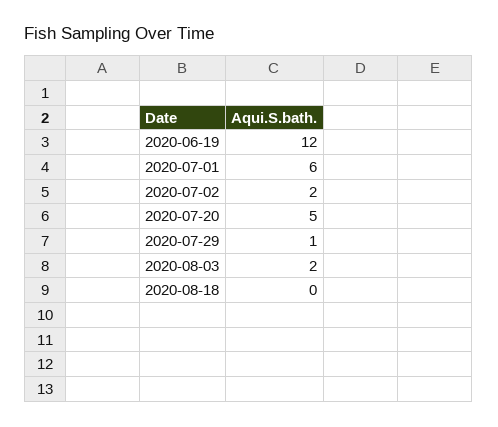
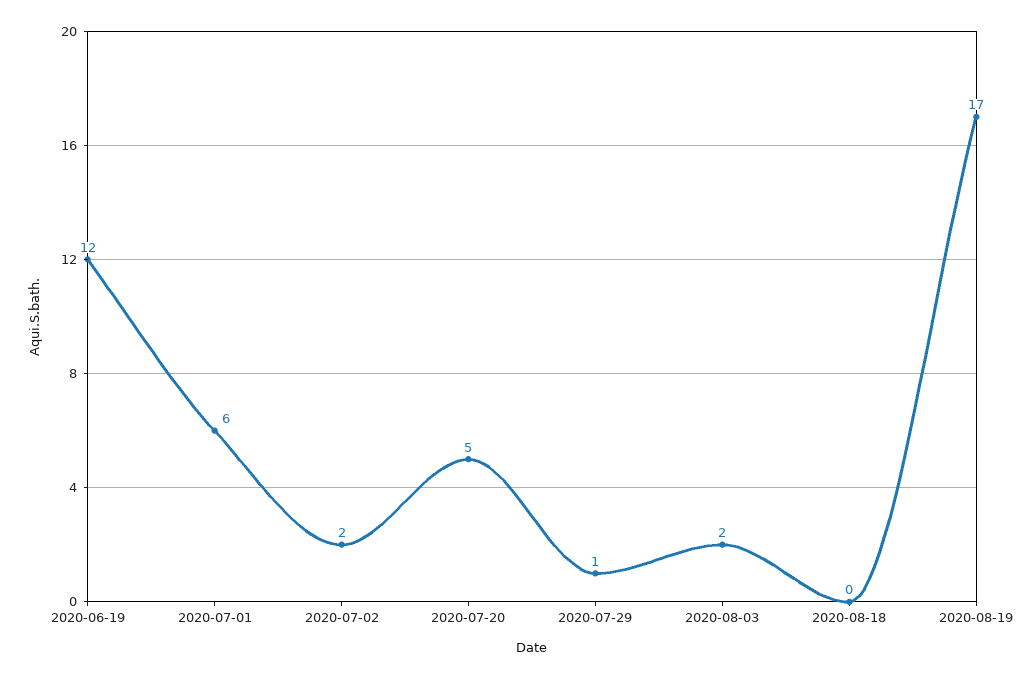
2020-08-19: none -> 17

